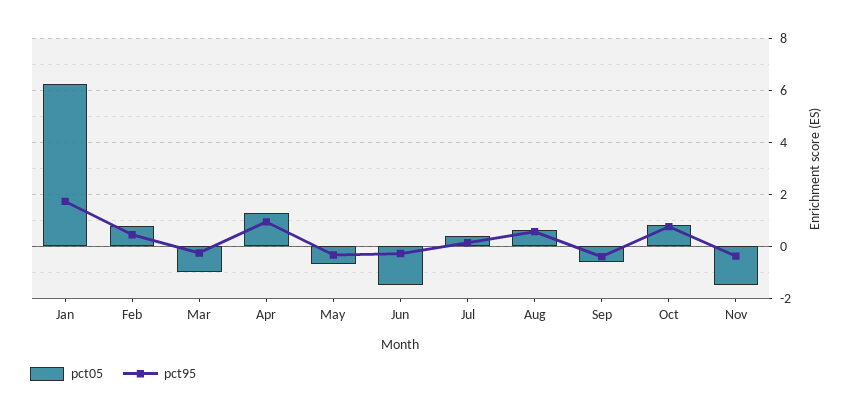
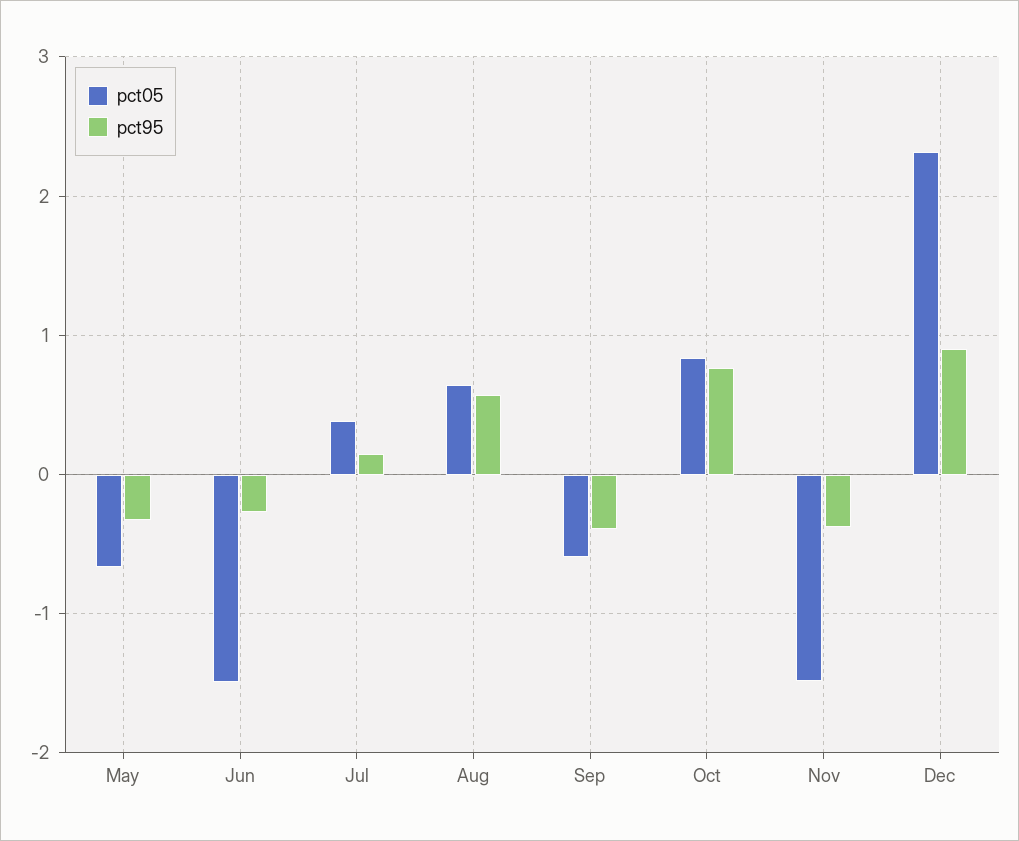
pct05, Jan: 6.25 -> none
pct95, Jan: 1.75 -> none
pct05, Feb: 0.75 -> none
pct95, Feb: 0.5 -> none
pct05, Mar: -1 -> none
pct95, Mar: -0.25 -> none
pct05, Apr: 1.25 -> none
pct95, Apr: 1 -> none
pct05, Dec: none -> 2.3
pct95, Dec: none -> 0.9

